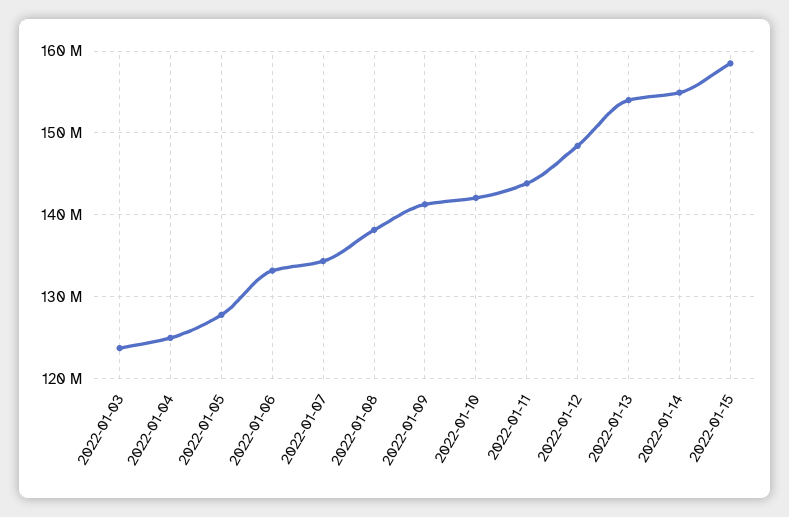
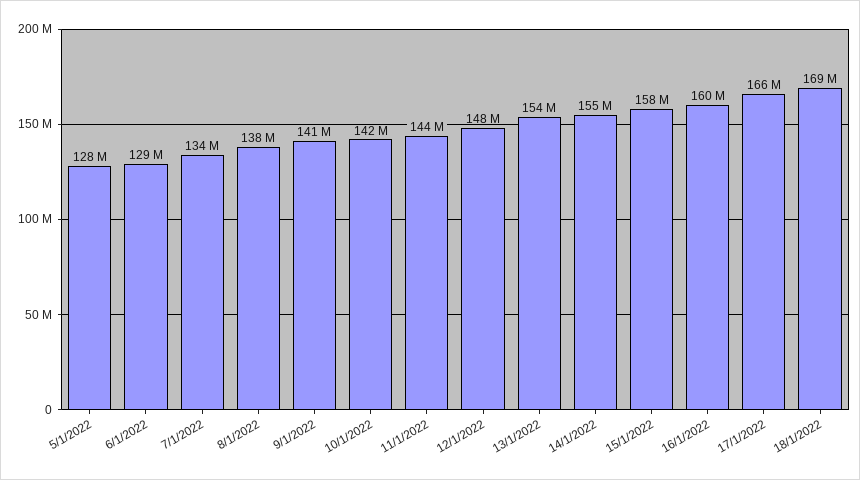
2022-01-03: 124000000 -> none
2022-01-04: 125000000 -> none
2022-01-06: 133000000 -> 129000000
16/1/2022: none -> 160000000
17/1/2022: none -> 166000000
18/1/2022: none -> 169000000

